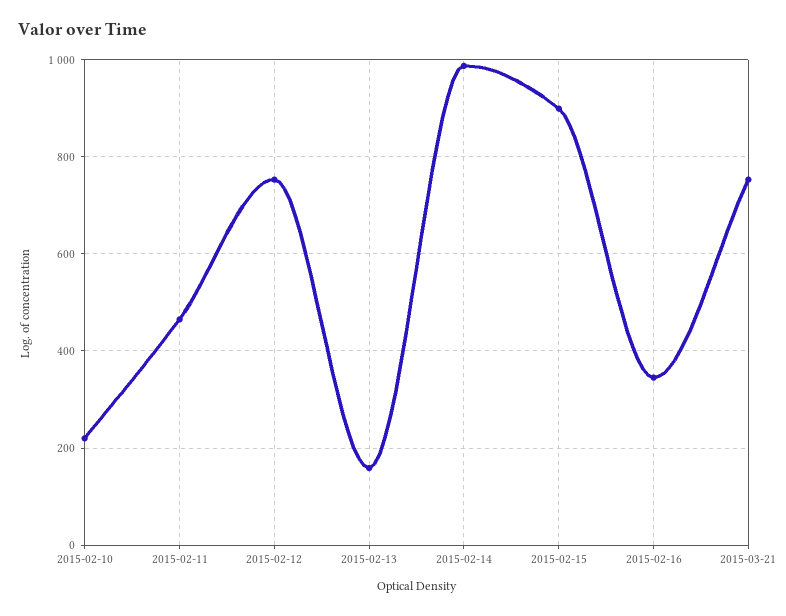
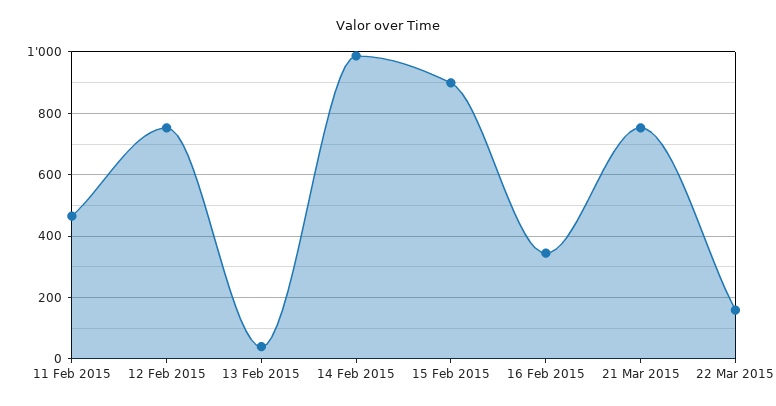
2015-02-10: 220 -> none
2015-02-13: 160 -> 40
22 Mar 2015: none -> 160

